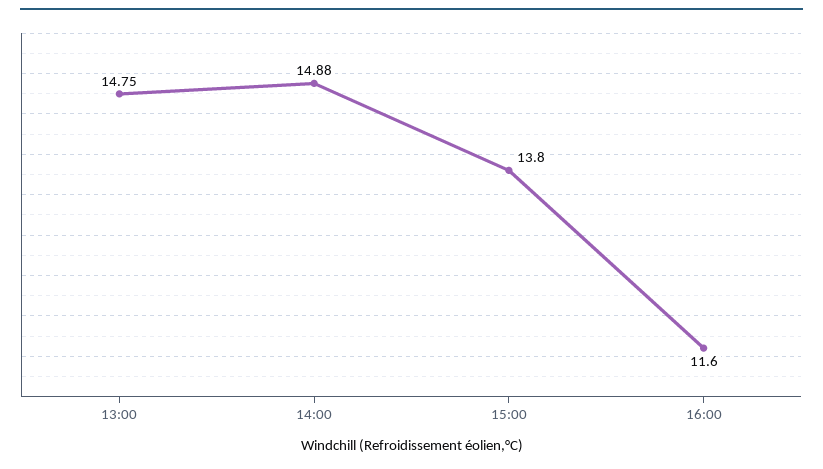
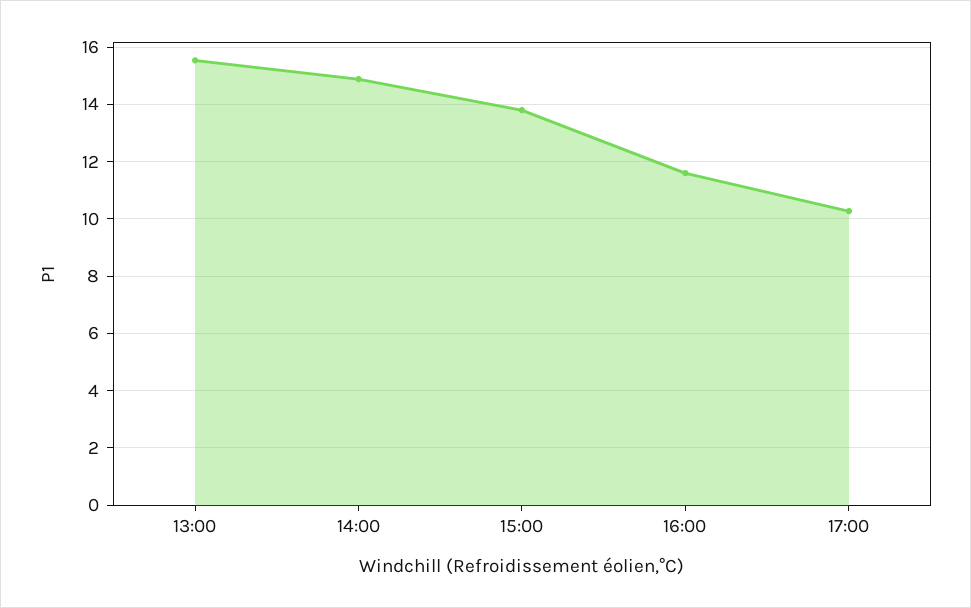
13:00: 14.75 -> 15.5
17:00: none -> 10.25

